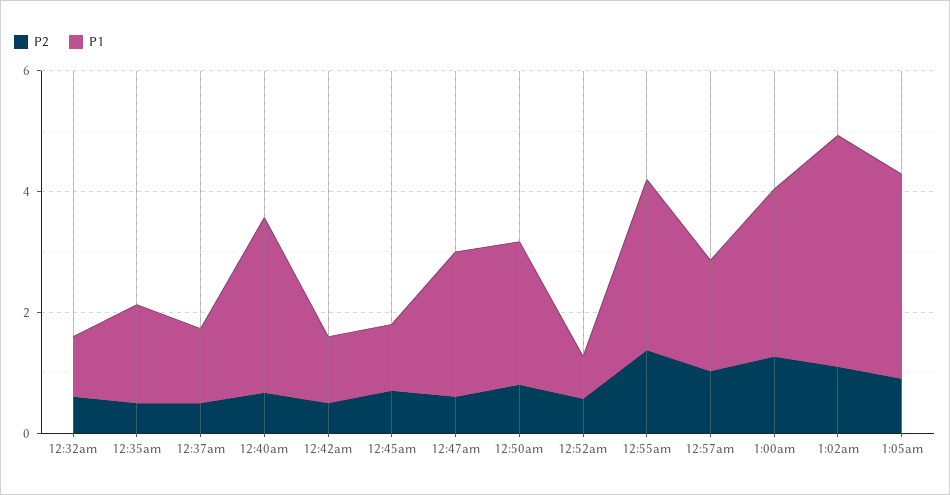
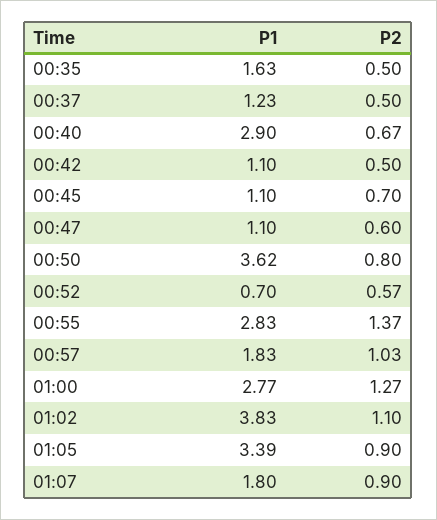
P2, 12:32am: 0.5 -> none
P1, 12:32am: 1 -> none
P1, 12:47am: 2.5 -> 1.1
P1, 12:50am: 2.5 -> 3.62
P1, 01:07: none -> 1.8
P2, 01:07: none -> 0.9

